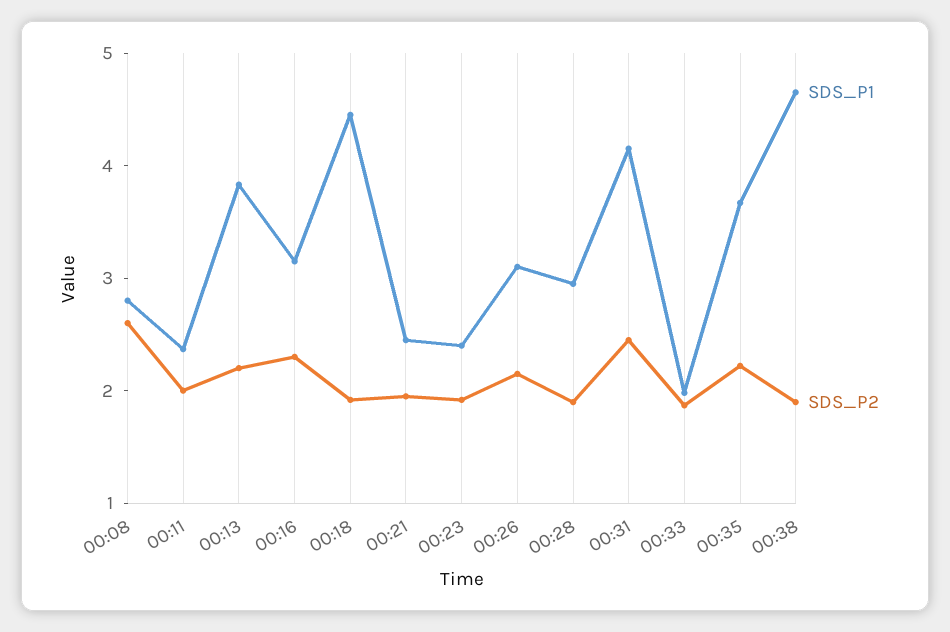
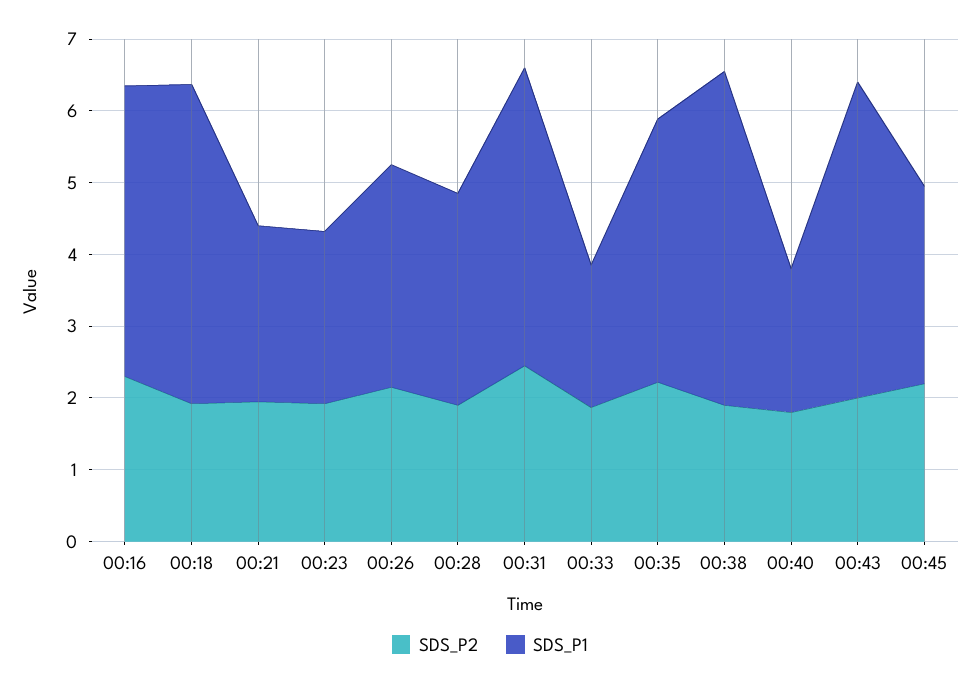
SDS_P1, 00:08: 2.8 -> none
SDS_P2, 00:08: 2.6 -> none
SDS_P1, 00:11: 2.4 -> none
SDS_P2, 00:11: 2 -> none
SDS_P1, 00:13: 3.8 -> none
SDS_P2, 00:13: 2.2 -> none
SDS_P1, 00:16: 3.2 -> 4
SDS_P2, 00:40: none -> 1.8
SDS_P1, 00:40: none -> 2
SDS_P2, 00:43: none -> 2
SDS_P1, 00:43: none -> 4.4
SDS_P2, 00:45: none -> 2.2
SDS_P1, 00:45: none -> 2.8

